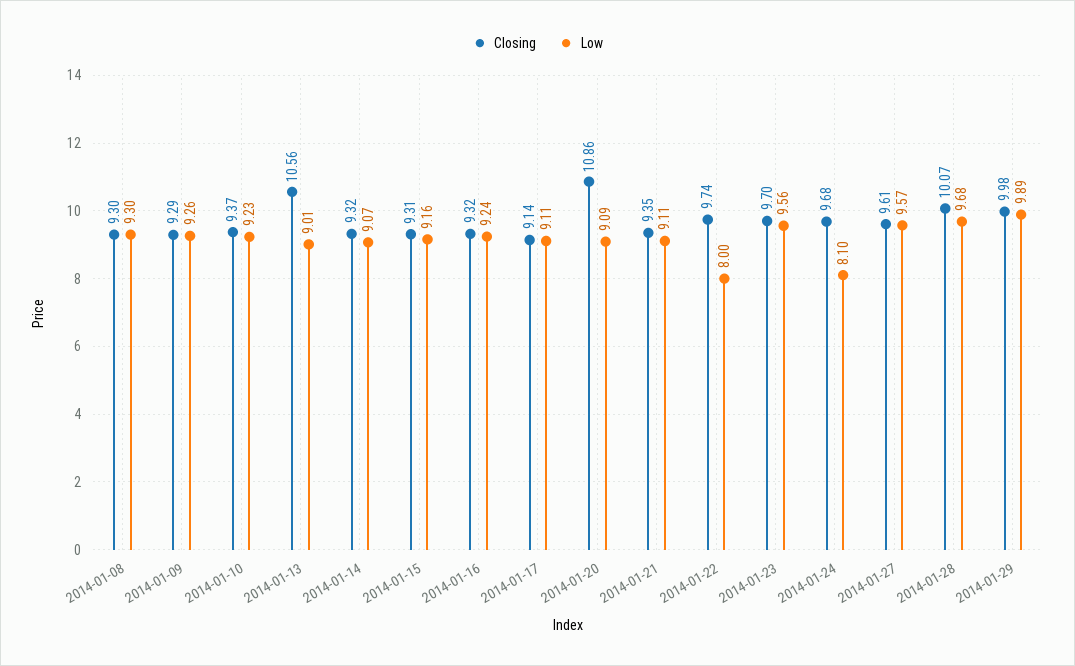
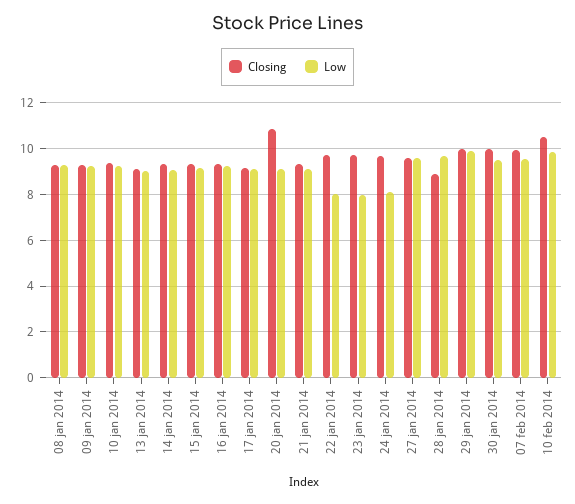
Closing, 2014-01-13: 10.56 -> 9
Low, 2014-01-23: 9.56 -> 8
Closing, 2014-01-28: 10.07 -> 9
Closing, 30 jan 2014: none -> 10
Low, 30 jan 2014: none -> 9.5
Closing, 07 feb 2014: none -> 10
Low, 07 feb 2014: none -> 9.5
Closing, 10 feb 2014: none -> 10.5
Low, 10 feb 2014: none -> 10

